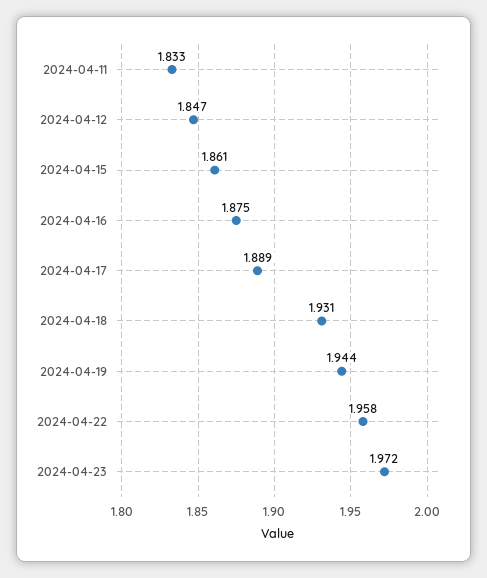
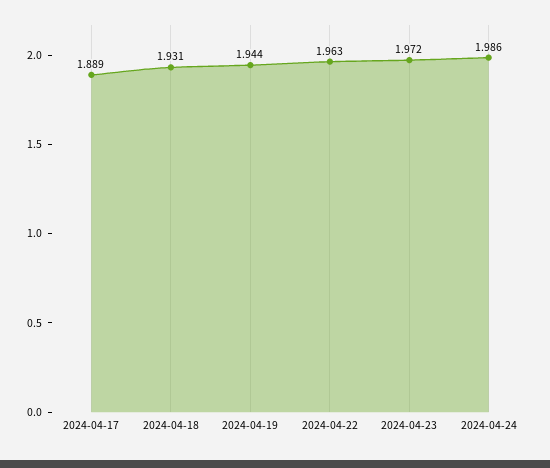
2024-04-11: 1.833 -> none
2024-04-12: 1.847 -> none
2024-04-15: 1.861 -> none
2024-04-16: 1.875 -> none
2024-04-22: 1.958 -> 1.963
2024-04-24: none -> 1.986

